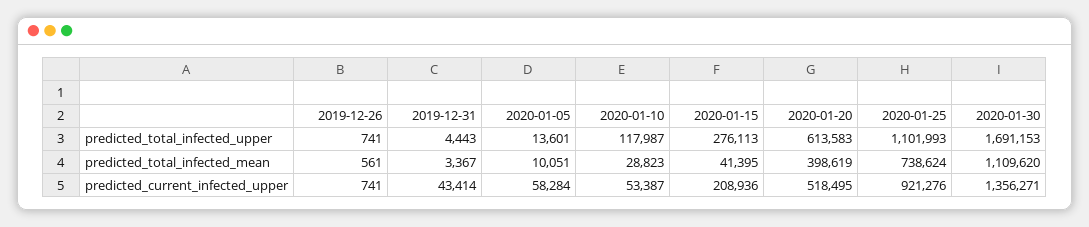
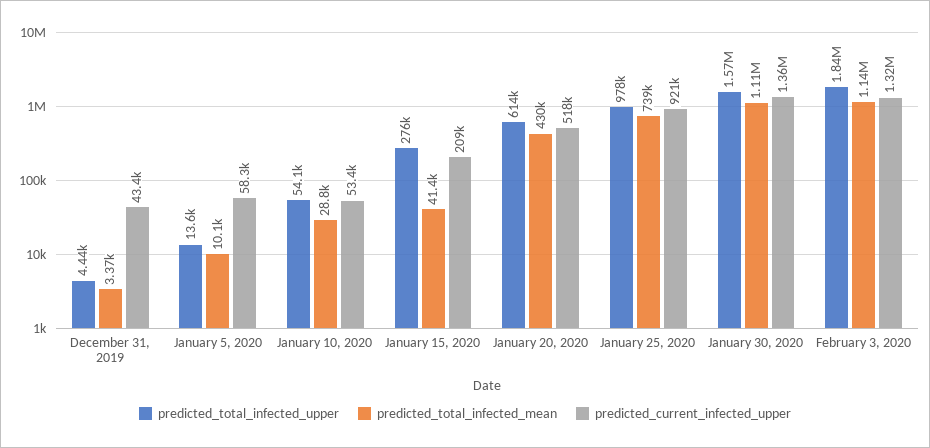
predicted_total_infected_upper, 2019-12-26: 741 -> none
predicted_total_infected_upper, 2020-01-10: 117987 -> 54100
predicted_total_infected_upper, 2020-01-25: 1101993 -> 978000
predicted_total_infected_upper, 2020-01-30: 1691153 -> 1570000
predicted_total_infected_mean, 2019-12-26: 561 -> none
predicted_total_infected_mean, 2020-01-20: 398619 -> 430000
predicted_current_infected_upper, 2019-12-26: 741 -> none
predicted_total_infected_upper, February 3, 2020: none -> 1840000
predicted_total_infected_mean, February 3, 2020: none -> 1140000
predicted_current_infected_upper, February 3, 2020: none -> 1320000

